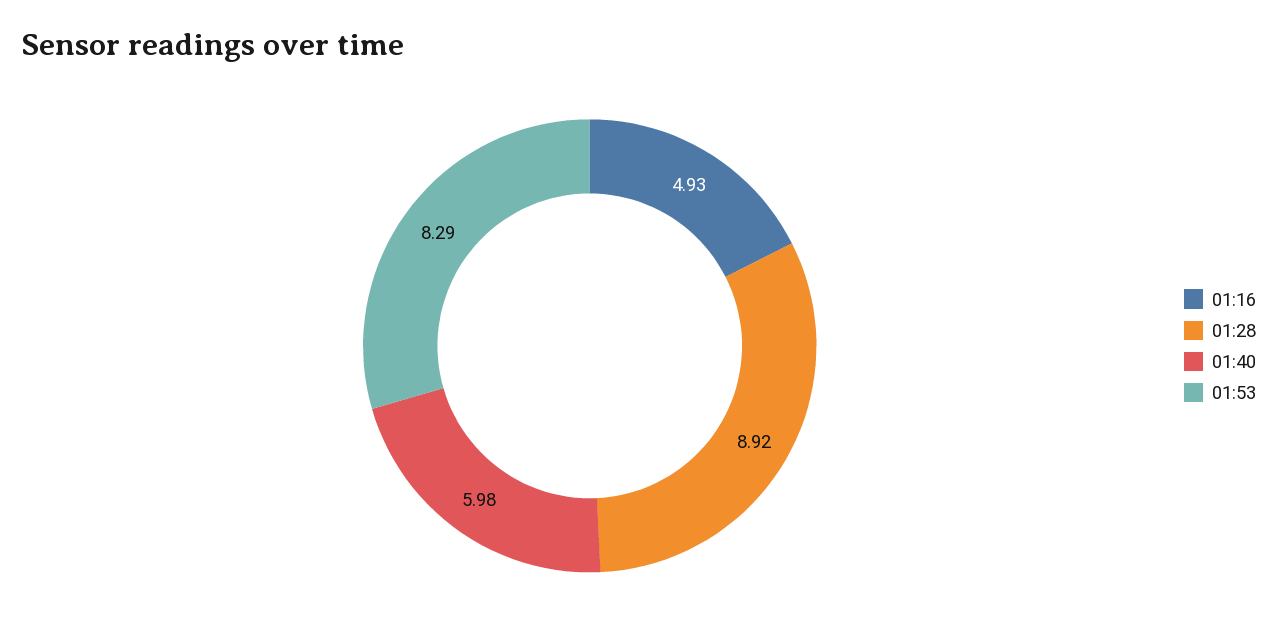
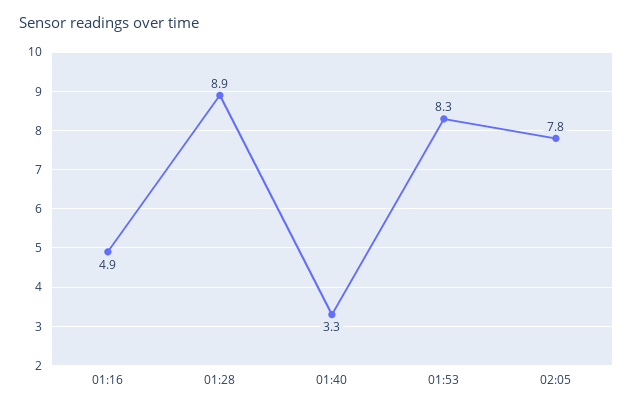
01:40: 5.98 -> 3.3
02:05: none -> 7.8

